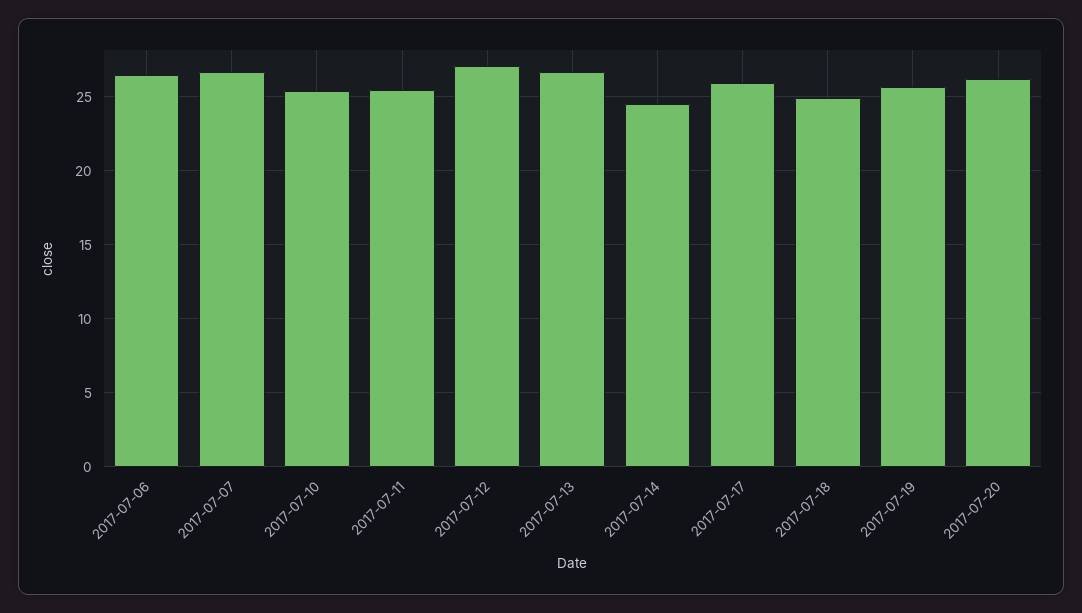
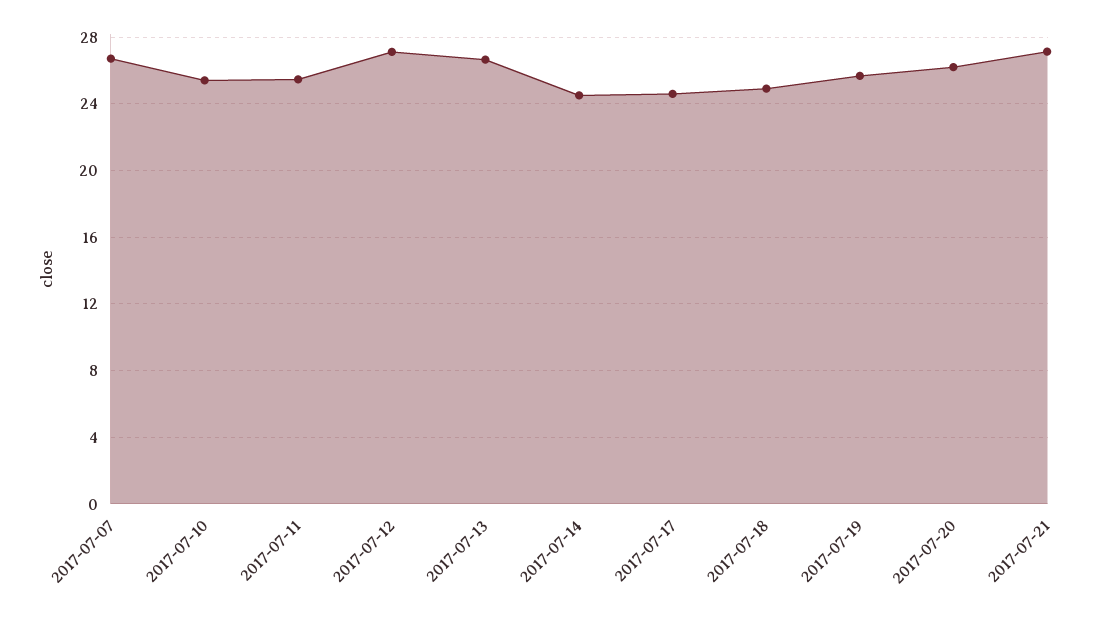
2017-07-06: 26.5 -> none
2017-07-17: 26 -> 24.5
2017-07-21: none -> 27

